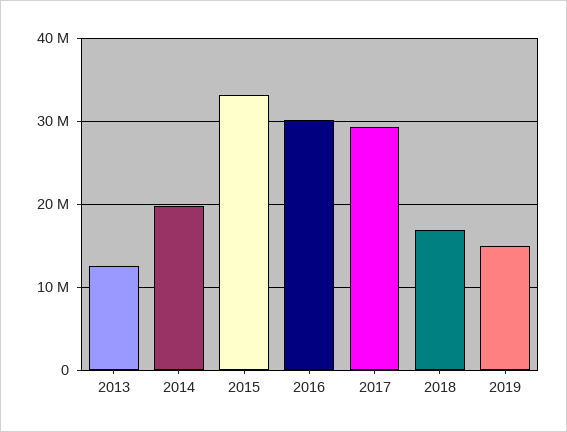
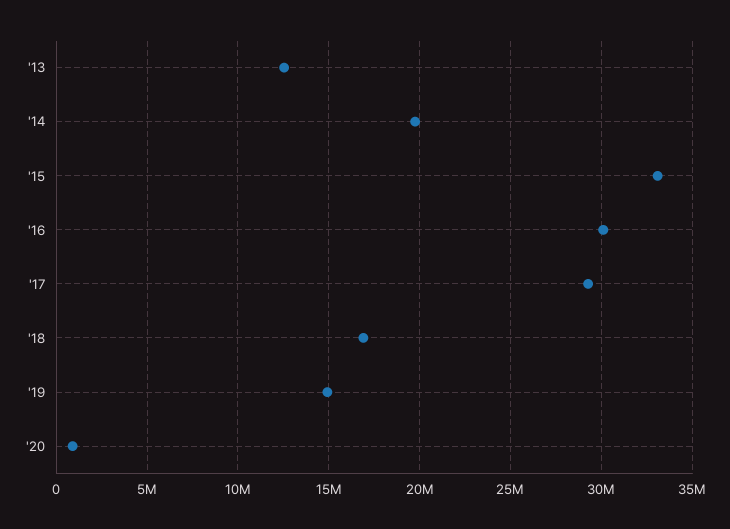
'20: none -> 1000000

